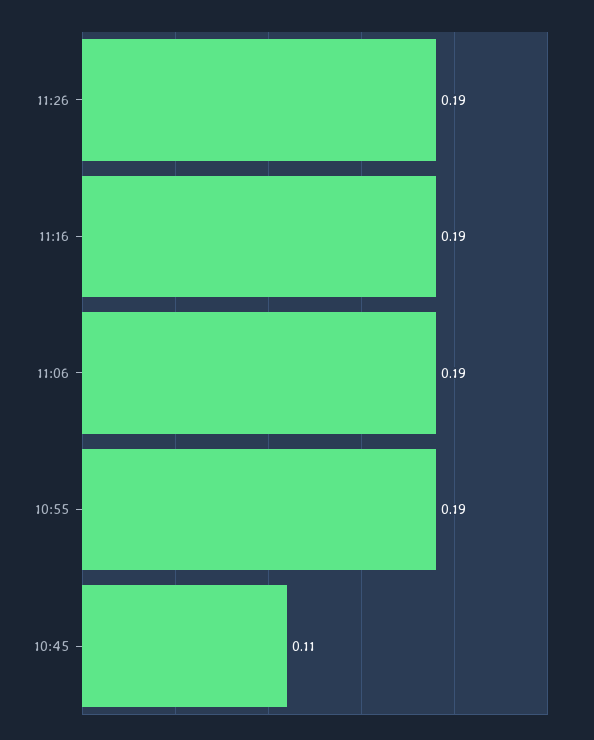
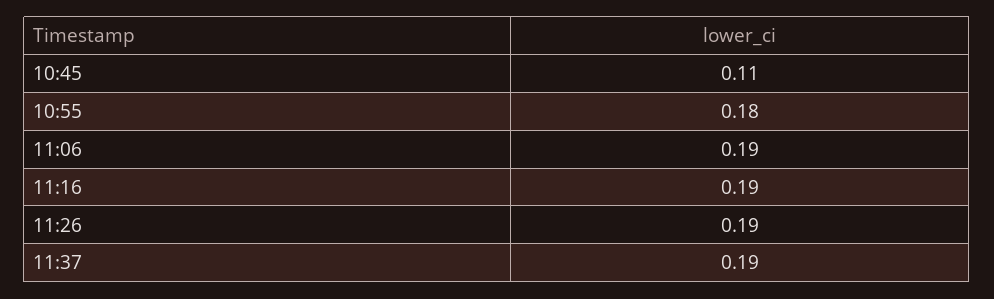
10:55: 0.19 -> 0.18
11:37: none -> 0.19

